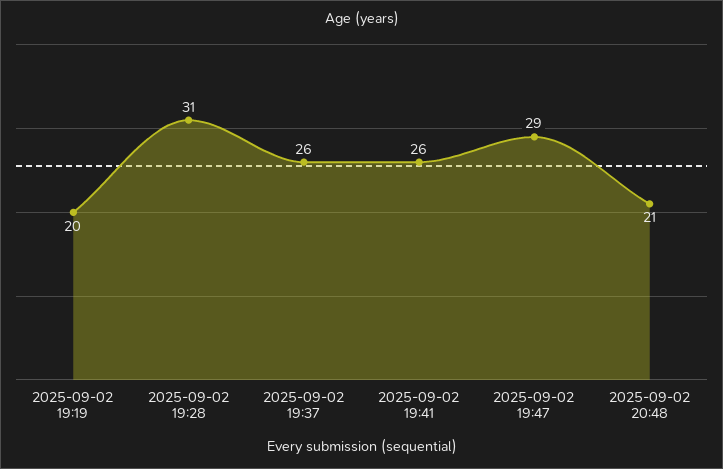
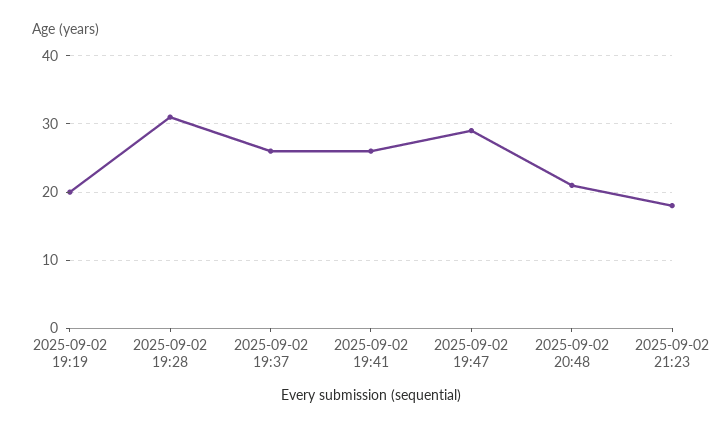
2025-09-02 21:23: none -> 18

